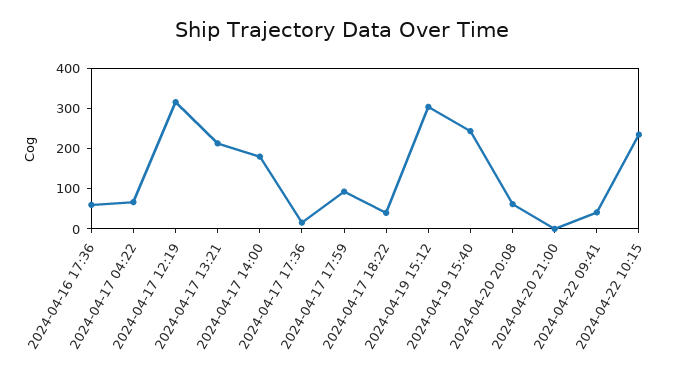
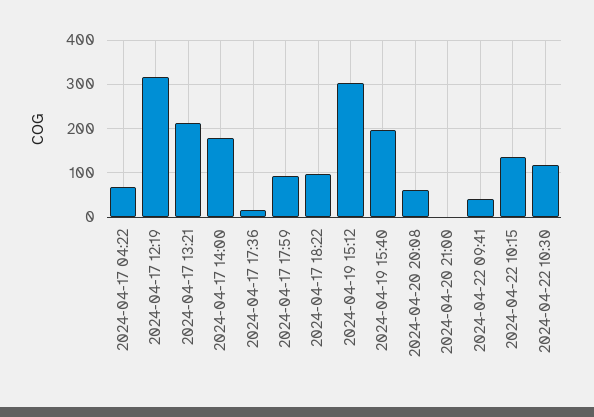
2024-04-16 17:36: 60 -> none
2024-04-17 18:22: 40 -> 100
2024-04-19 15:40: 240 -> 200
2024-04-22 10:15: 240 -> 140
2024-04-22 10:30: none -> 120

